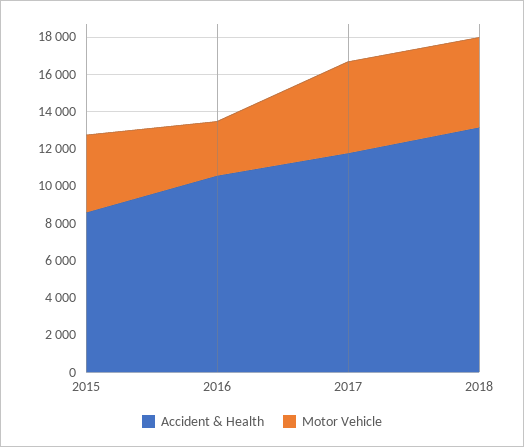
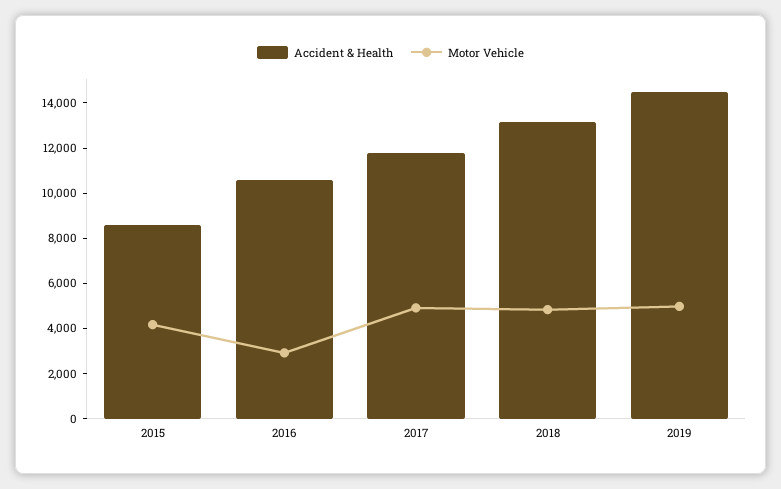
Accident & Health, 2019: none -> 14500
Motor Vehicle, 2019: none -> 5000

